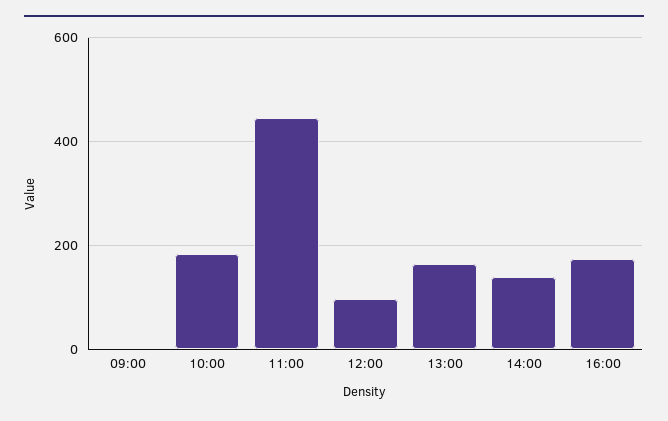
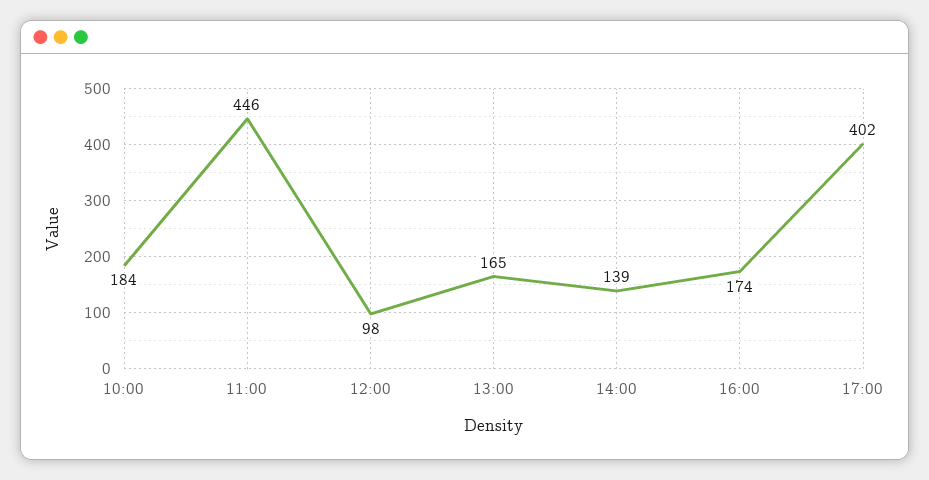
09:00: 0 -> none
17:00: none -> 402

